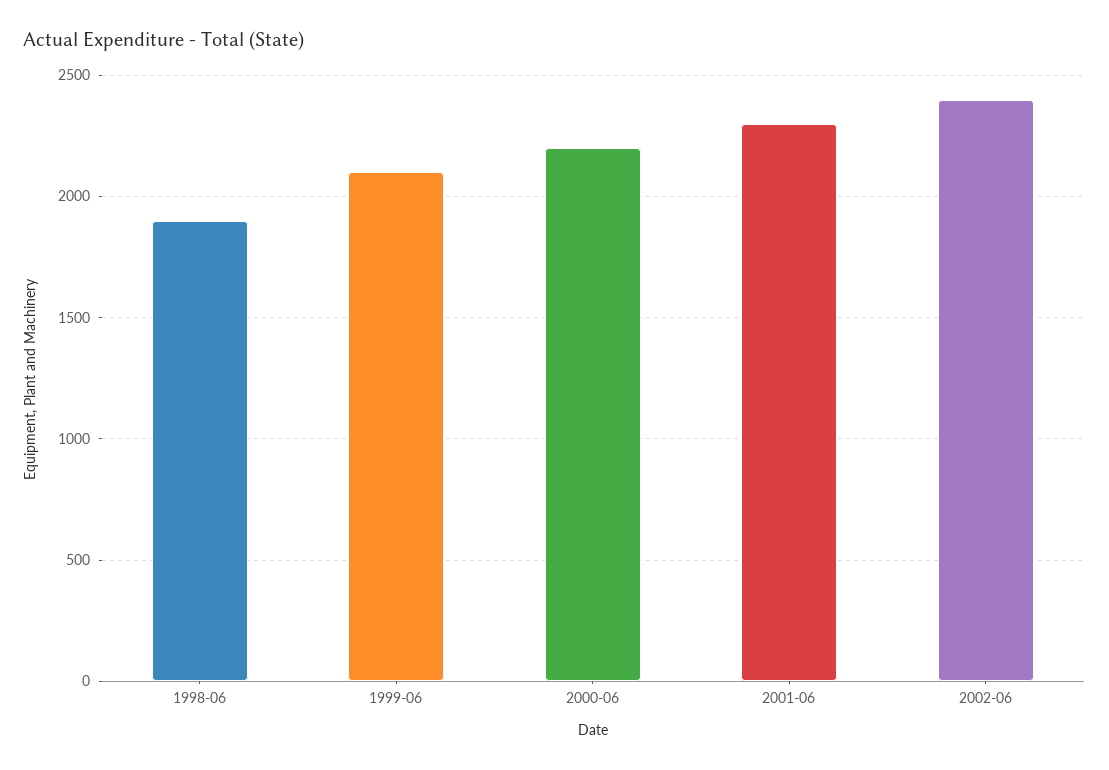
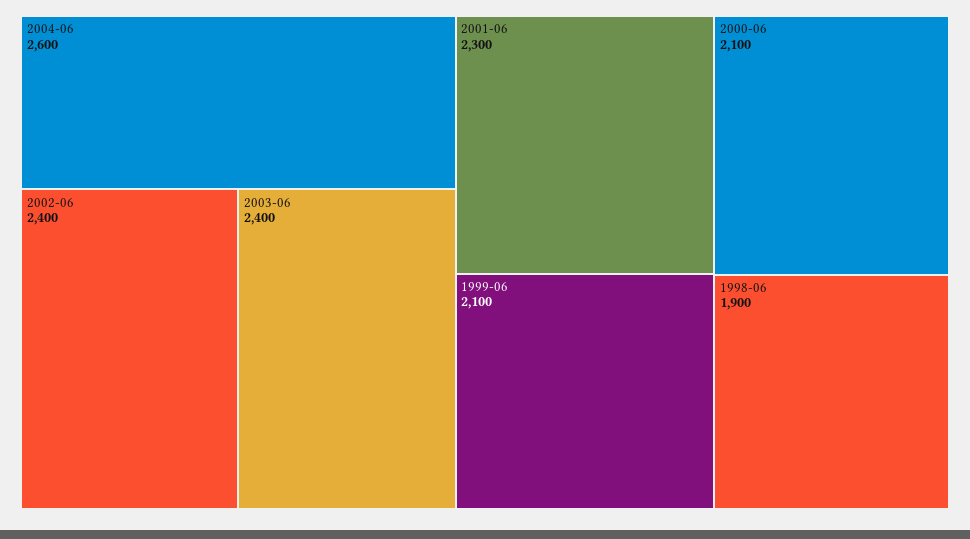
2000-06: 2200 -> 2100
2004-06: none -> 2600
2003-06: none -> 2400

